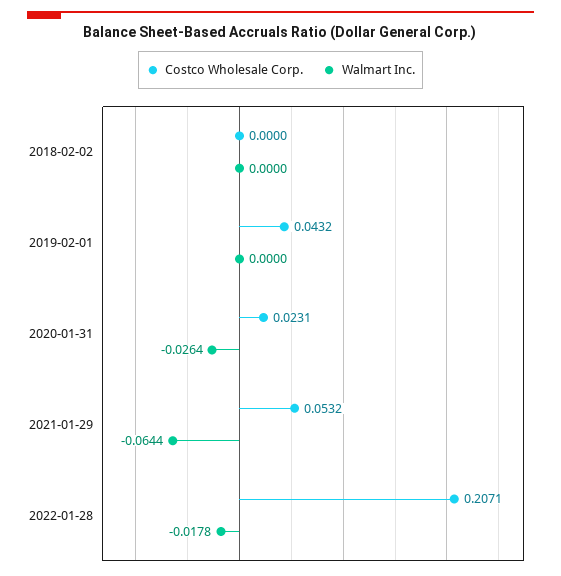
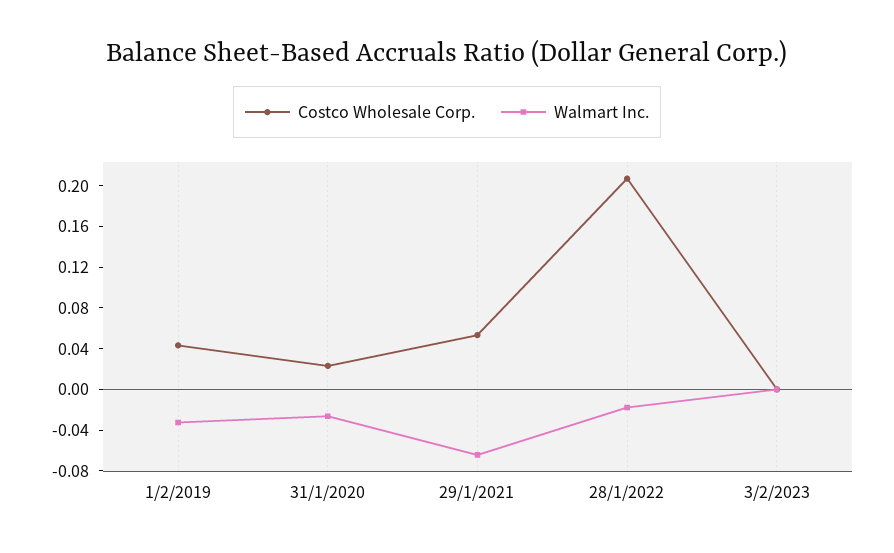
Costco Wholesale Corp., 2018-02-02: 0 -> none
Walmart Inc., 2018-02-02: 0 -> none
Walmart Inc., 2019-02-01: 0 -> -0.03
Costco Wholesale Corp., 3/2/2023: none -> 0
Walmart Inc., 3/2/2023: none -> 0

